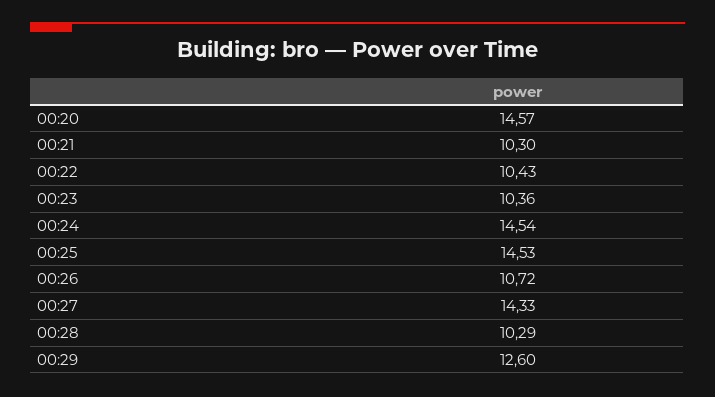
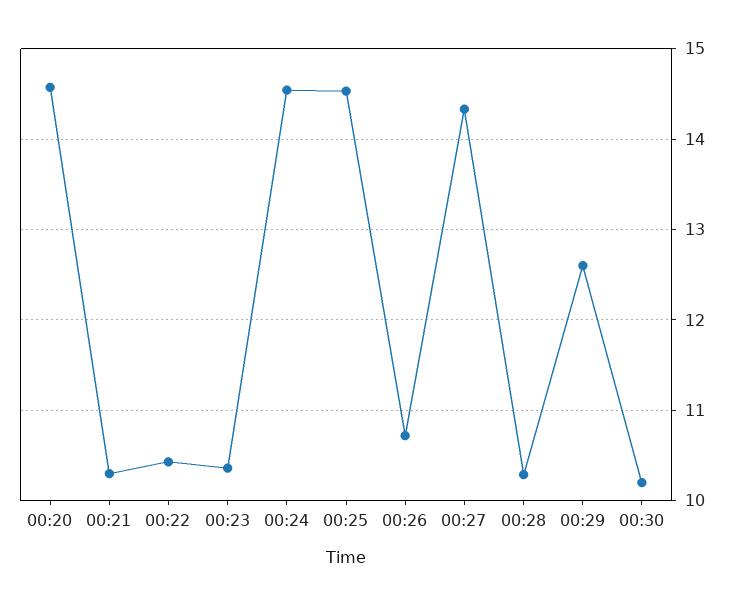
00:30: none -> 10.2

